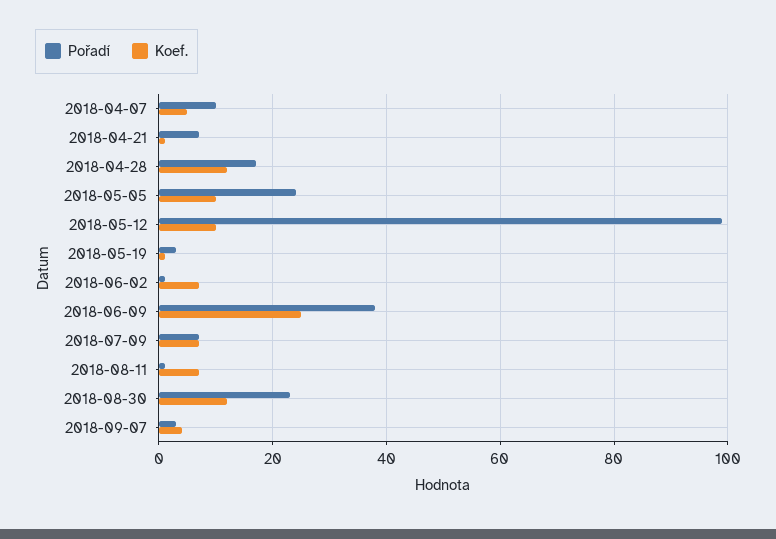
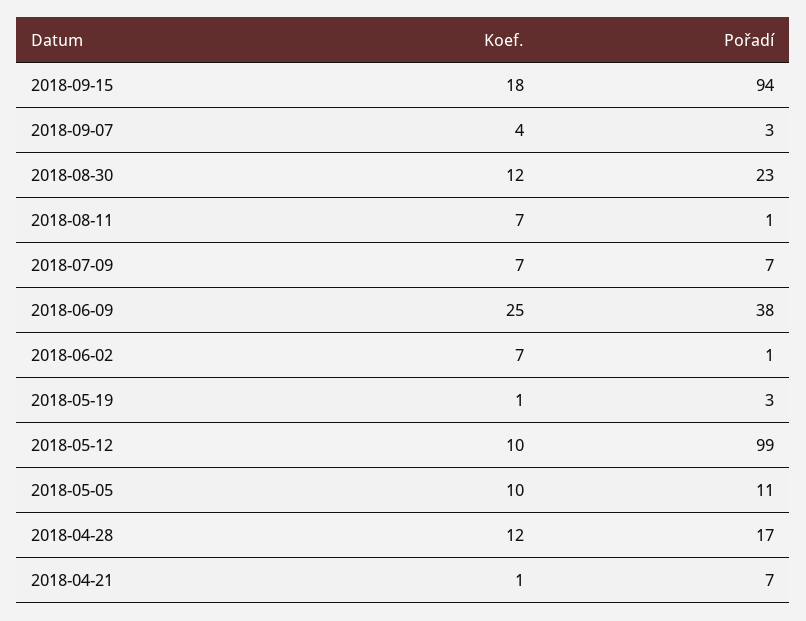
Pořadí, 2018-04-07: 10 -> none
Koef., 2018-04-07: 5 -> none
Pořadí, 2018-05-05: 25 -> 11
Koef., 2018-09-15: none -> 18
Pořadí, 2018-09-15: none -> 94

